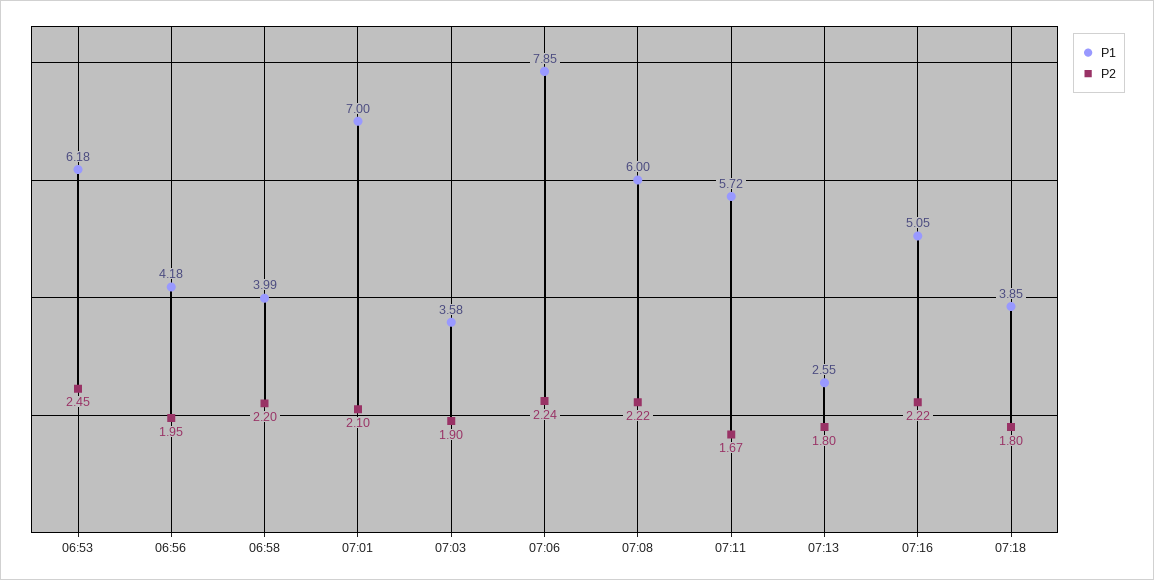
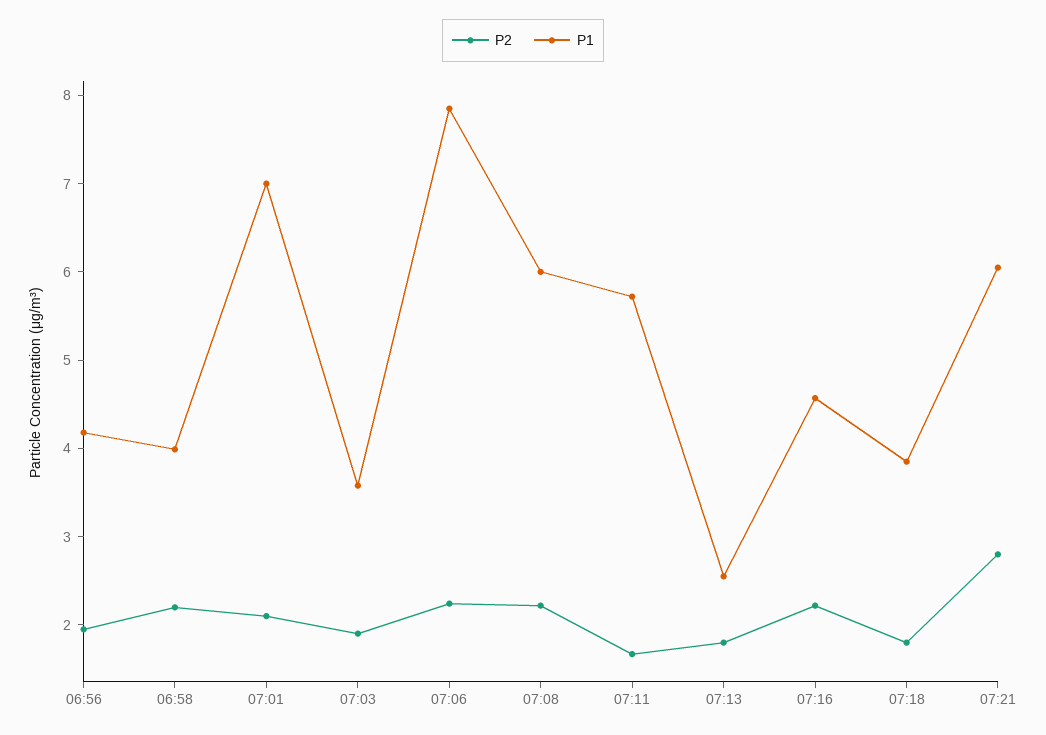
P1, 06:53: 6.18 -> none
P2, 06:53: 2.45 -> none
P1, 07:16: 5.05 -> 4.6
P2, 07:21: none -> 2.8
P1, 07:21: none -> 6

